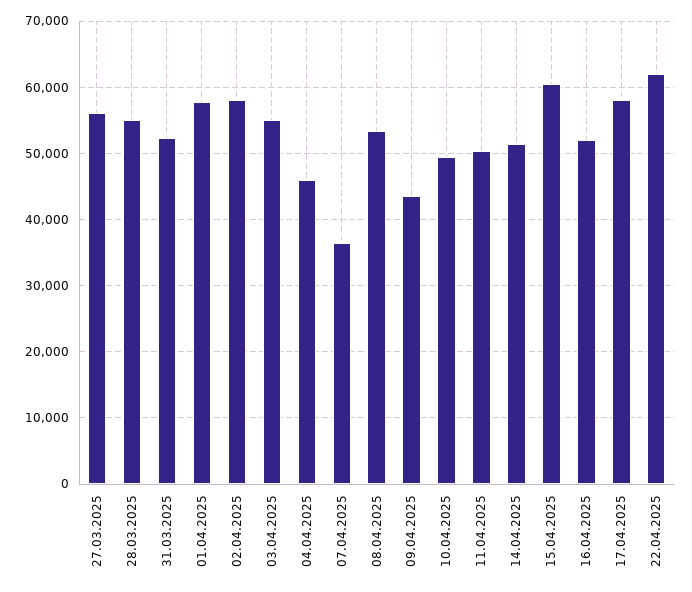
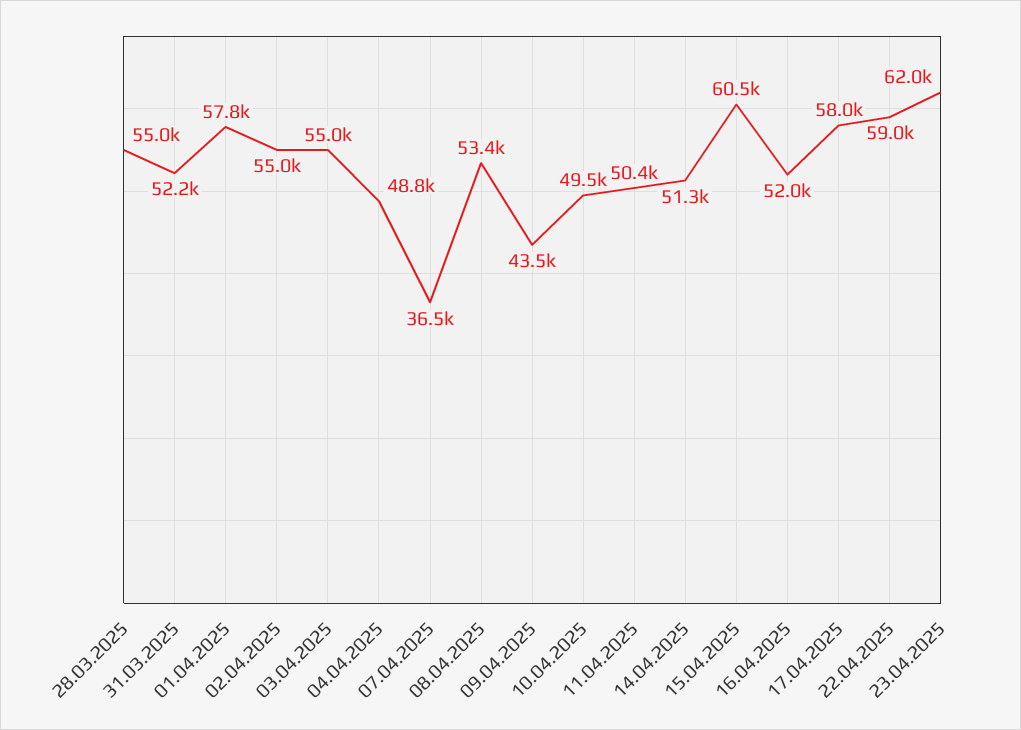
27.03.2025: 56000 -> none
02.04.2025: 58000 -> 55000
04.04.2025: 46000 -> 48800
22.04.2025: 62000 -> 59000
23.04.2025: none -> 62000

